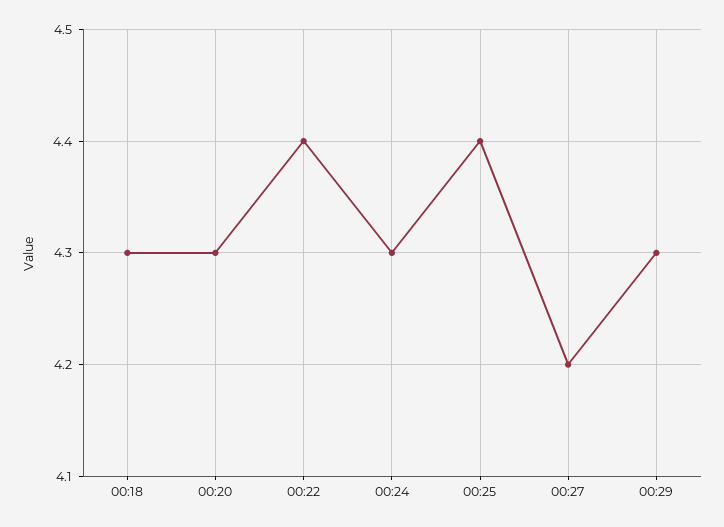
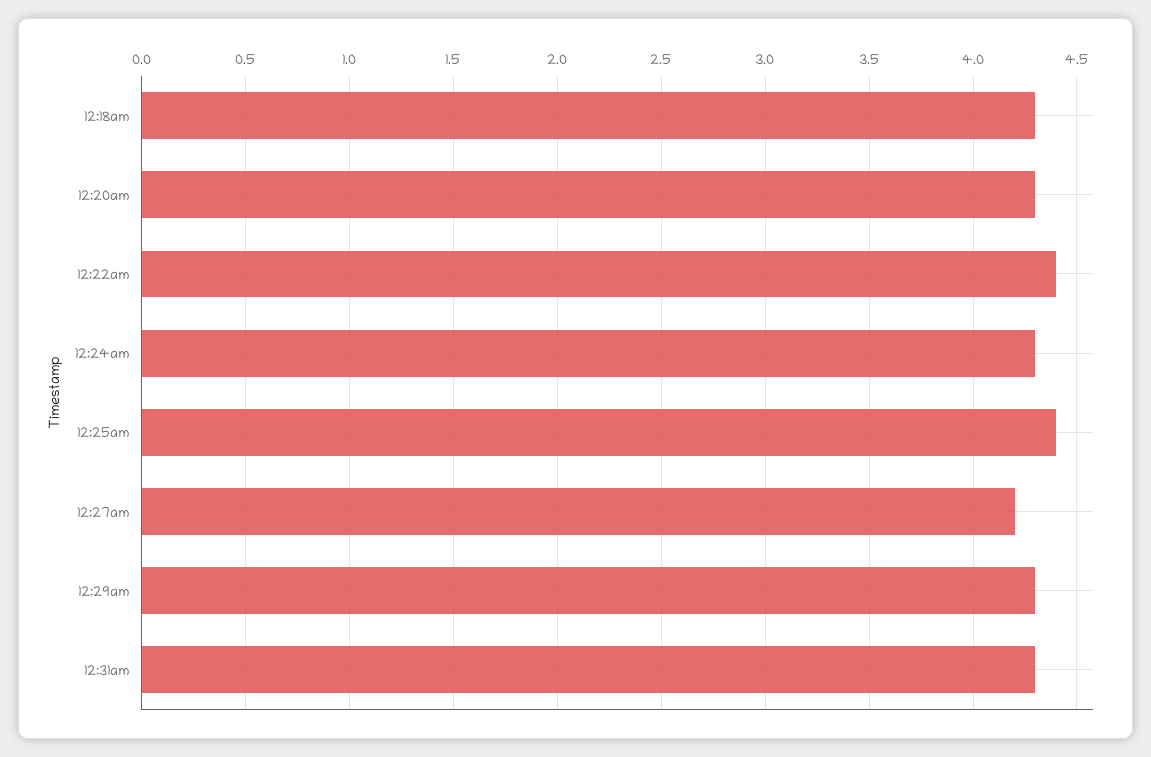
12:31am: none -> 4.3

